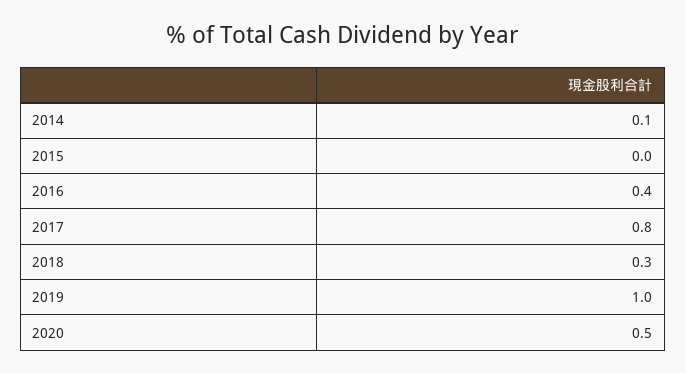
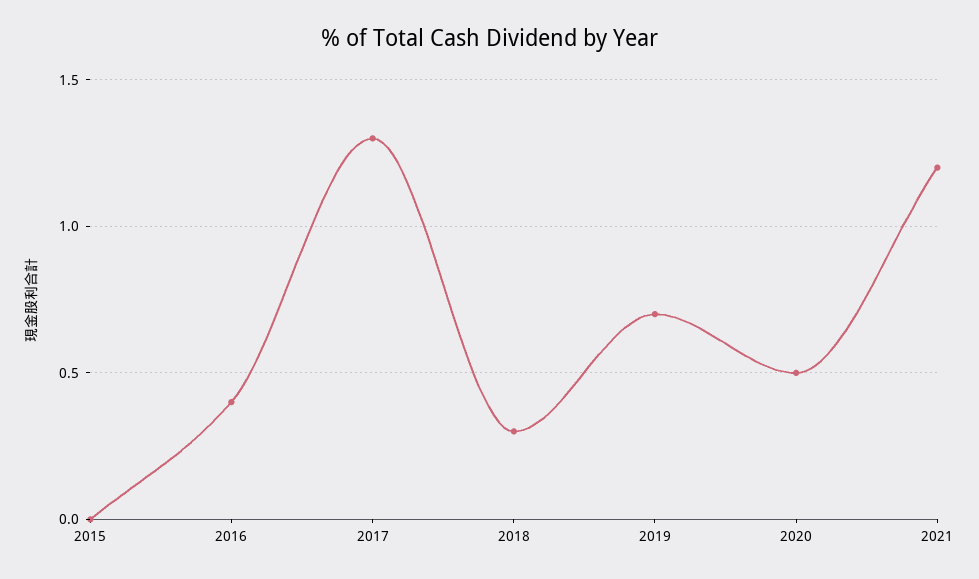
2014: 0.1 -> none
2017: 0.8 -> 1.3
2019: 1 -> 0.7
2021: none -> 1.2

